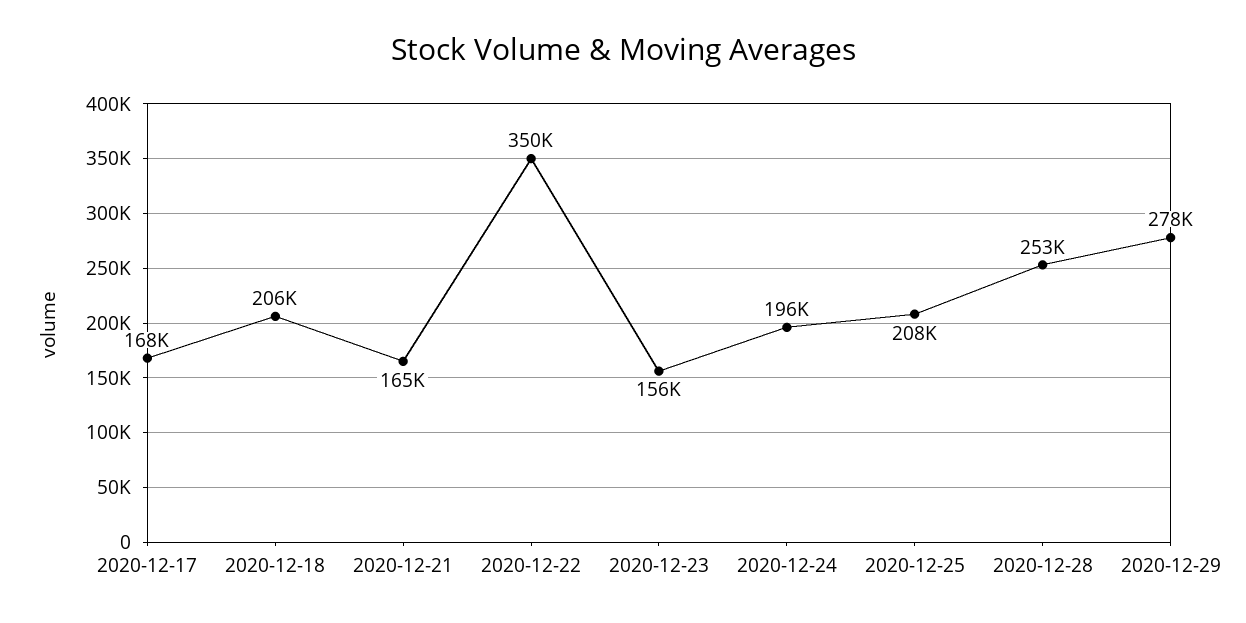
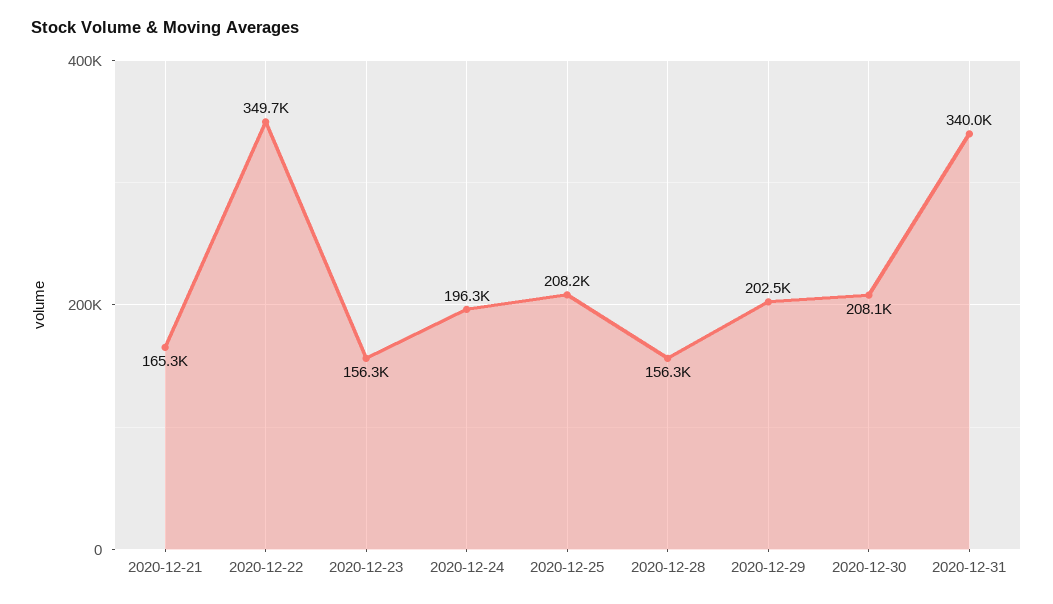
2020-12-17: 168000 -> none
2020-12-18: 206000 -> none
2020-12-28: 253000 -> 156300
2020-12-29: 278000 -> 202500
2020-12-30: none -> 208100
2020-12-31: none -> 340000

